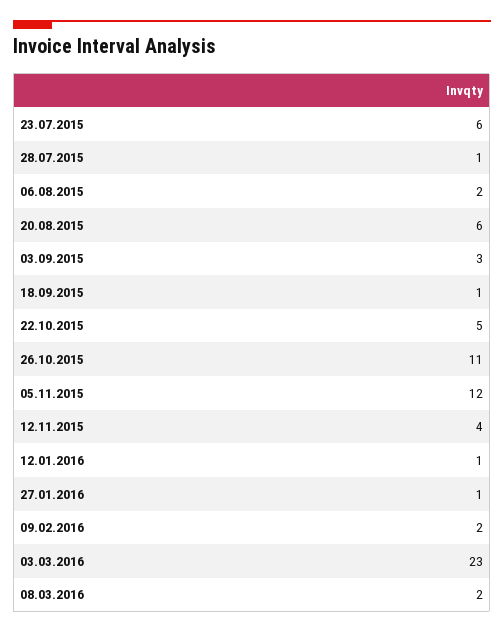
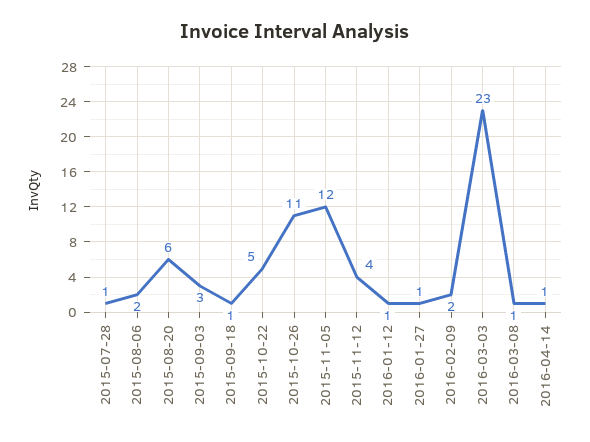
23.07.2015: 6 -> none
08.03.2016: 2 -> 1
2016-04-14: none -> 1

